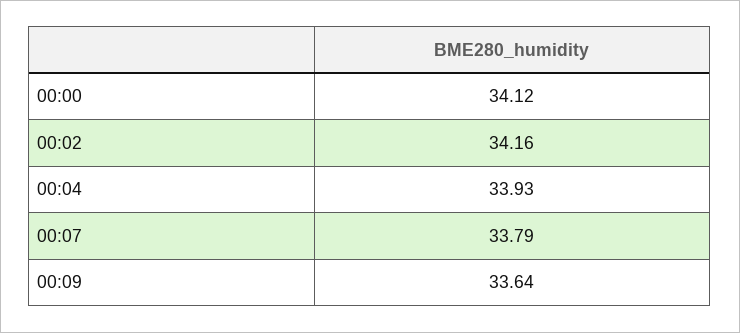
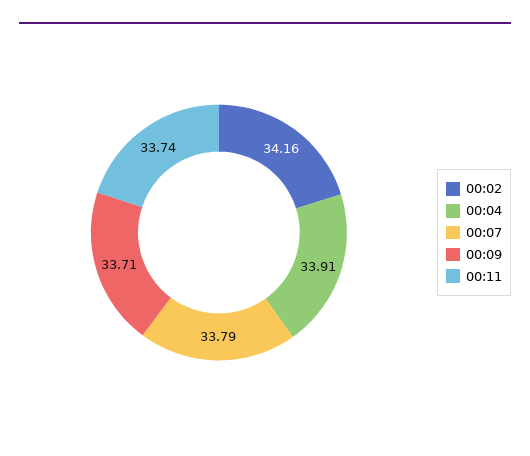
00:00: 34.12 -> none
00:04: 33.93 -> 33.91
00:09: 33.64 -> 33.71
00:11: none -> 33.74

